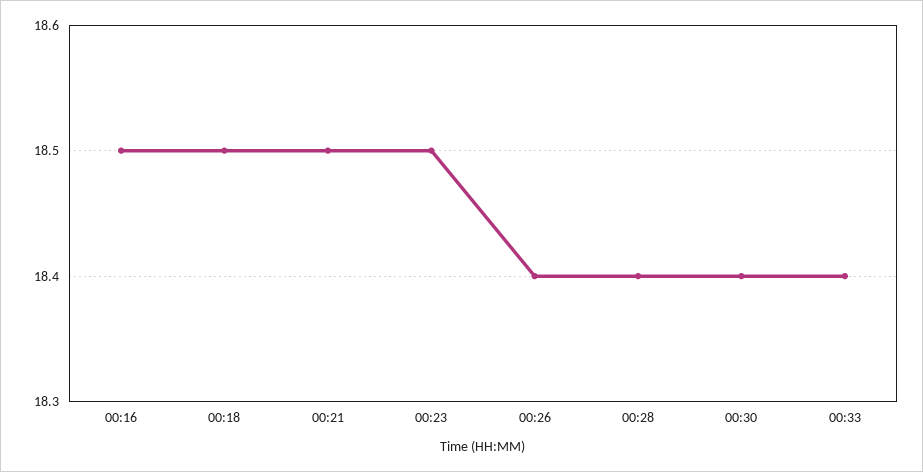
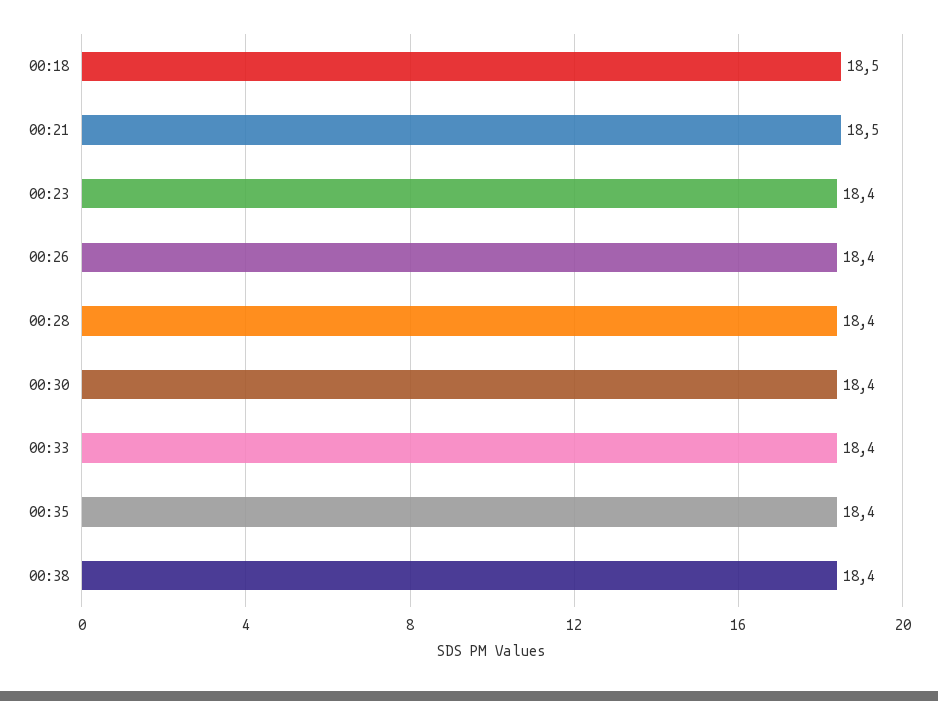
00:16: 18.5 -> none
00:23: 18.5 -> 18.4
00:35: none -> 18.4
00:38: none -> 18.4

